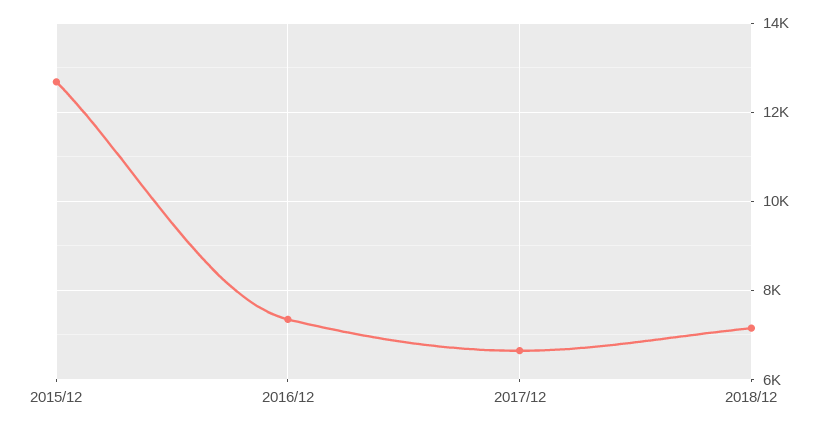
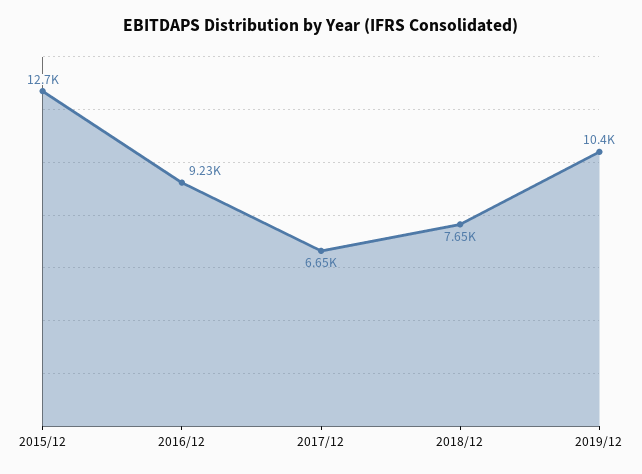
2016/12: 7400 -> 9230
2018/12: 7200 -> 7650
2019/12: none -> 10400

